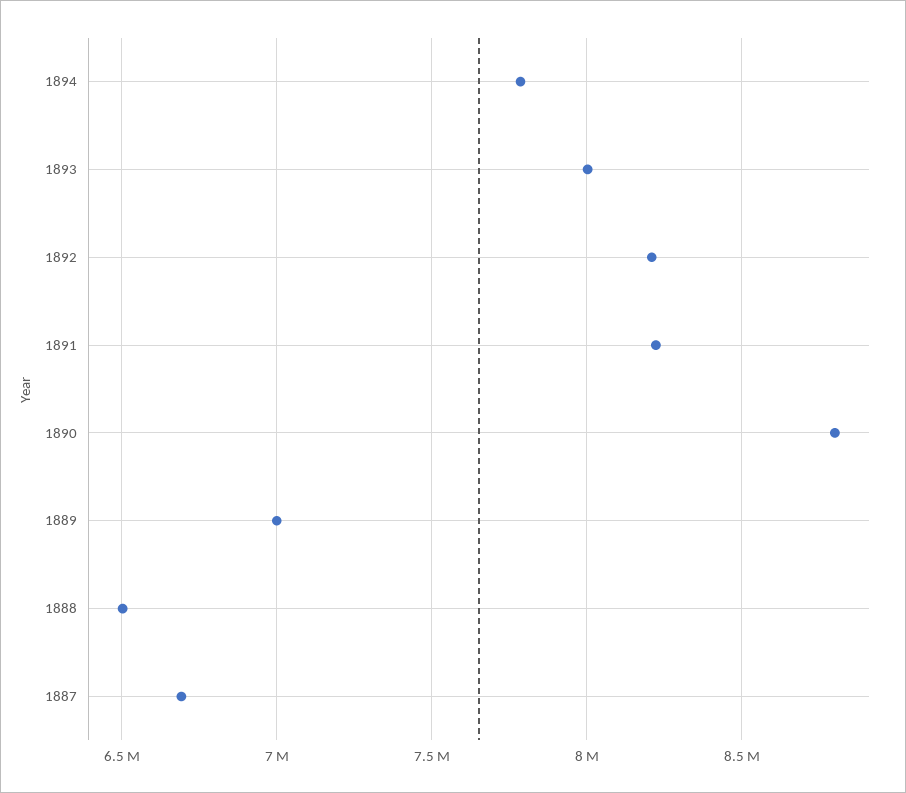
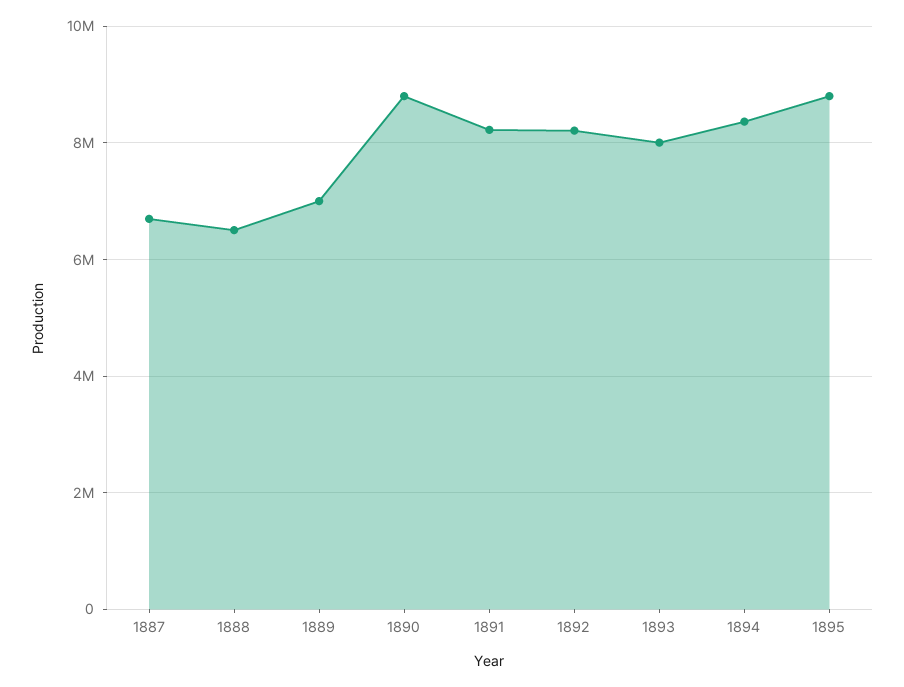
1894: 7800000 -> 8400000
1895: none -> 8800000

